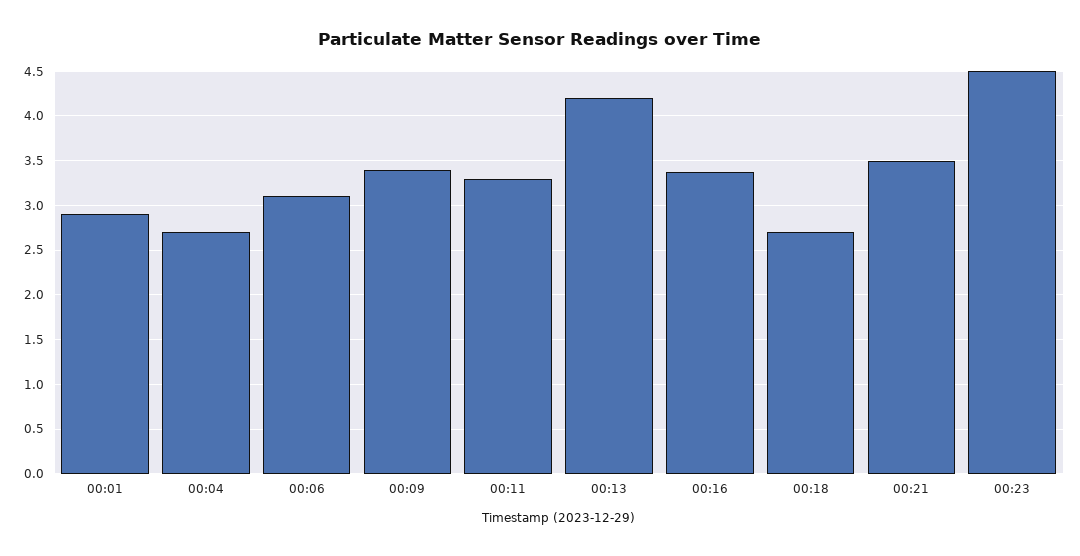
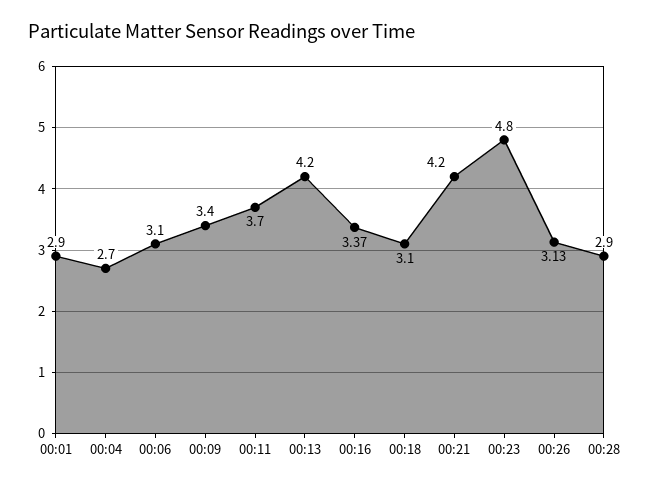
00:11: 3.3 -> 3.7
00:18: 2.7 -> 3.1
00:21: 3.5 -> 4.2
00:23: 4.5 -> 4.8
00:26: none -> 3.13
00:28: none -> 2.9

